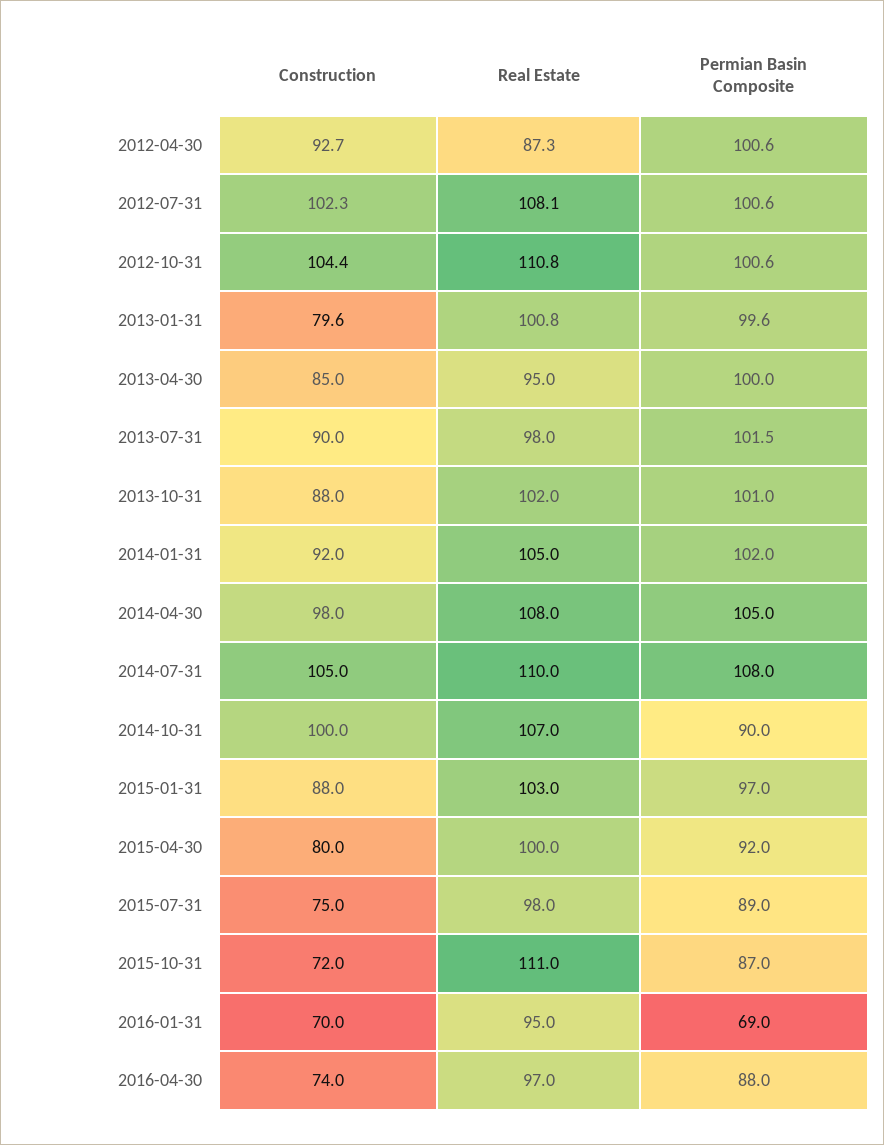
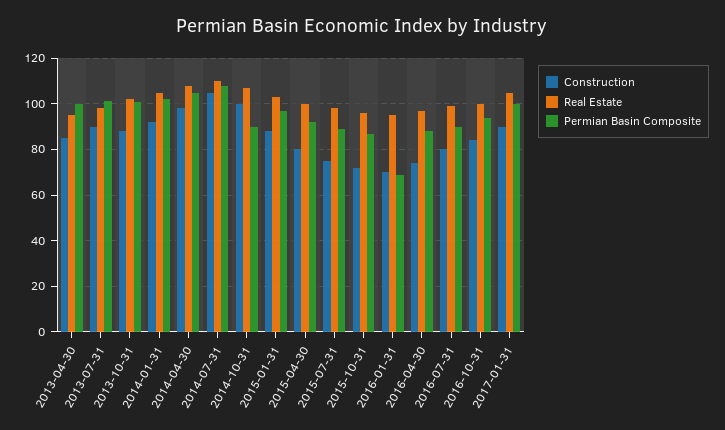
Construction, 2012-04-30: 92.7 -> none
Real Estate, 2012-04-30: 87.3 -> none
Permian Basin Composite, 2012-04-30: 100.6 -> none
Construction, 2012-07-31: 102.3 -> none
Real Estate, 2012-07-31: 108.1 -> none
Permian Basin Composite, 2012-07-31: 100.6 -> none
Construction, 2012-10-31: 104.4 -> none
Real Estate, 2012-10-31: 110.8 -> none
Permian Basin Composite, 2012-10-31: 100.6 -> none
Construction, 2013-01-31: 79.6 -> none
Real Estate, 2013-01-31: 100.8 -> none
Permian Basin Composite, 2013-01-31: 99.6 -> none
Real Estate, 2015-10-31: 111 -> 95
Construction, 2016-07-31: none -> 80
Real Estate, 2016-07-31: none -> 100
Permian Basin Composite, 2016-07-31: none -> 90
Construction, 2016-10-31: none -> 85
Real Estate, 2016-10-31: none -> 100
Permian Basin Composite, 2016-10-31: none -> 95
Construction, 2017-01-31: none -> 90
Real Estate, 2017-01-31: none -> 105
Permian Basin Composite, 2017-01-31: none -> 100

